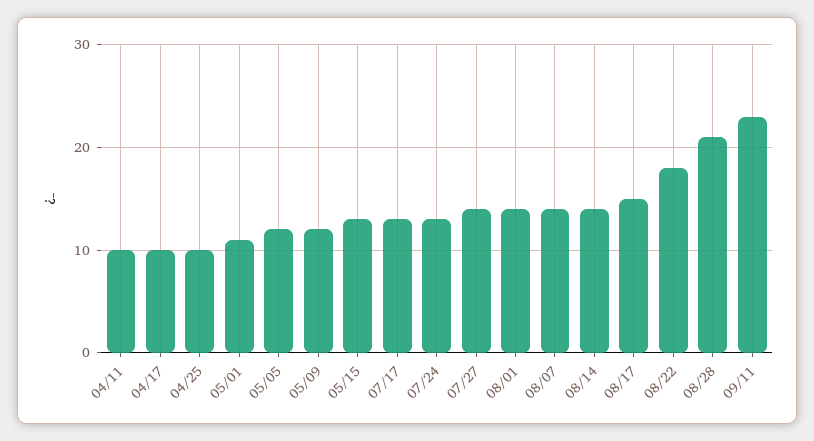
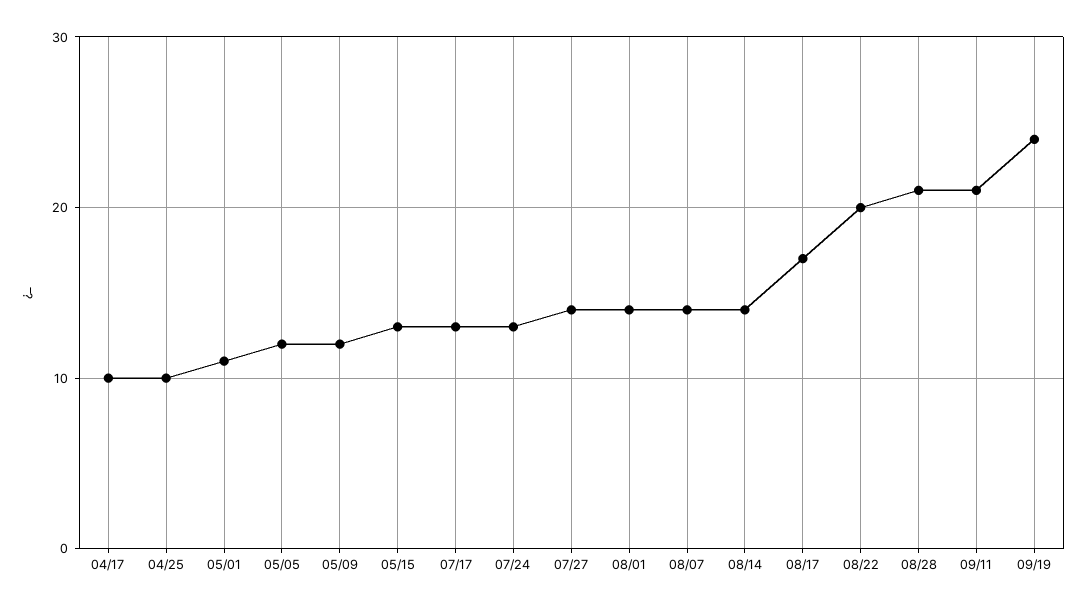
04/11: 10 -> none
08/17: 15 -> 17
08/22: 18 -> 20
09/11: 23 -> 21
09/19: none -> 24

